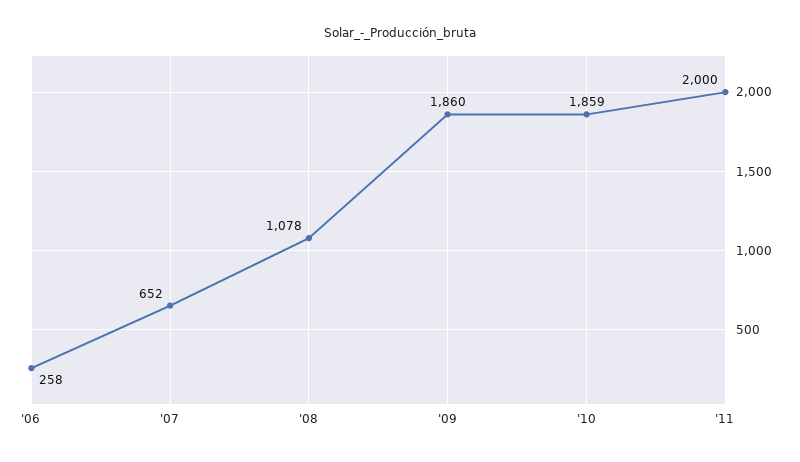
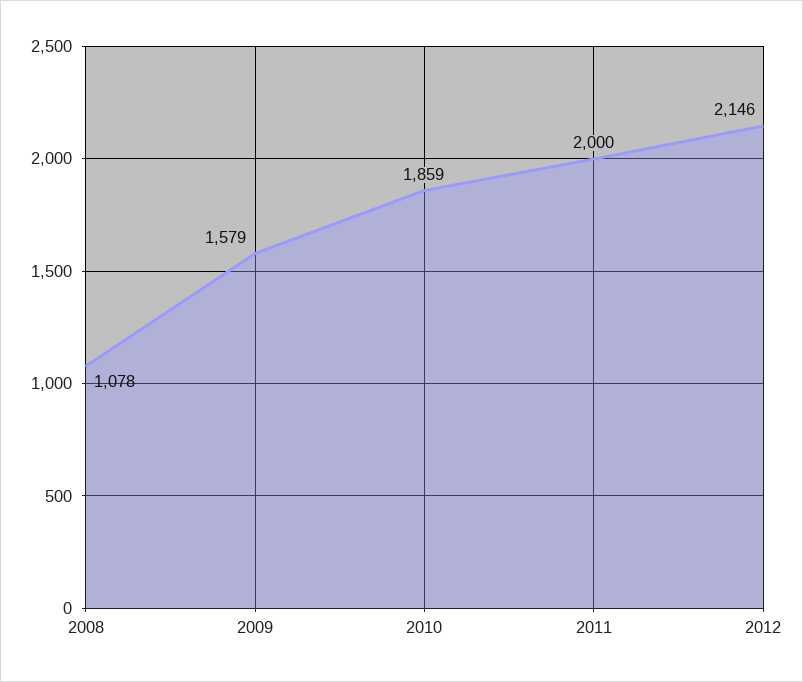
'06: 258 -> none
'07: 652 -> none
'09: 1860 -> 1579
2012: none -> 2146

